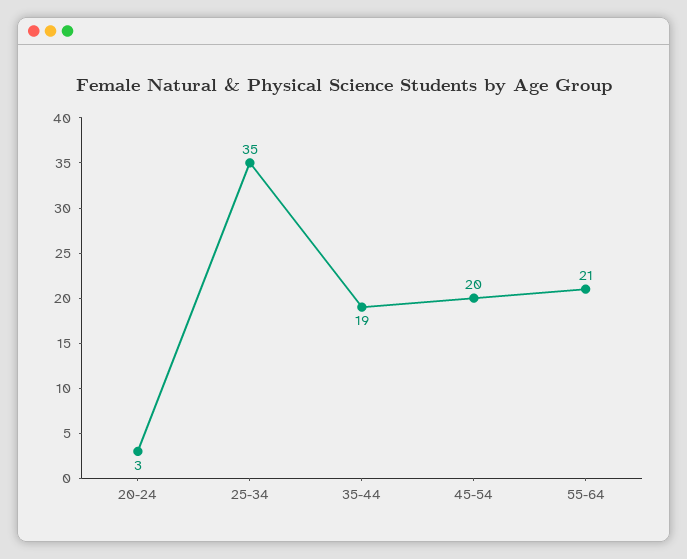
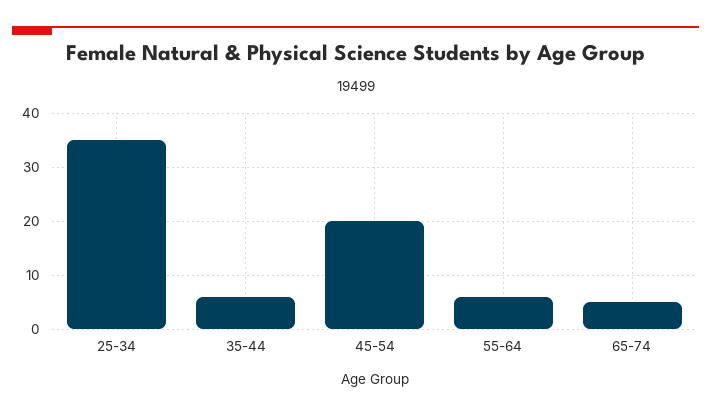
20-24: 3 -> none
35-44: 19 -> 5
55-64: 21 -> 5
65-74: none -> 5

